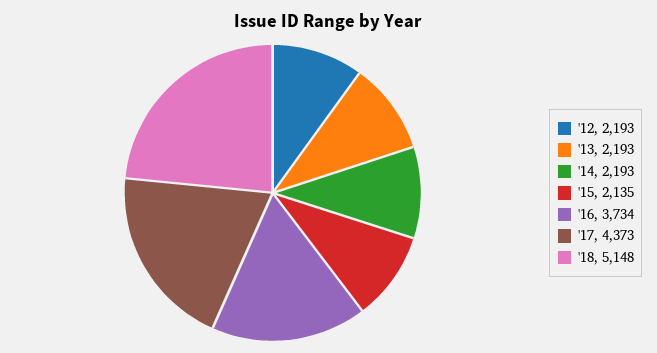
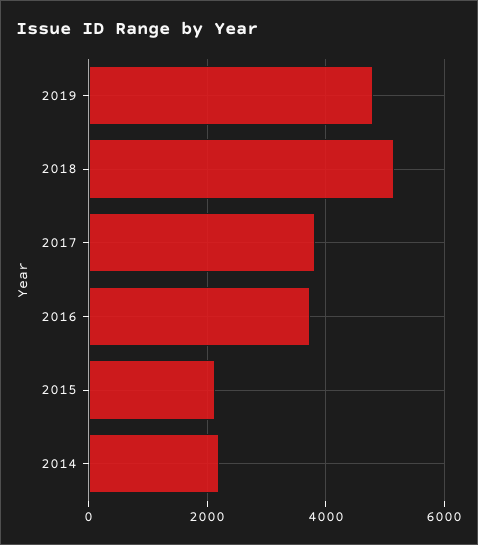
'12: 2193 -> none
'13: 2193 -> none
'17: 4373 -> 3800
2019: none -> 4800

